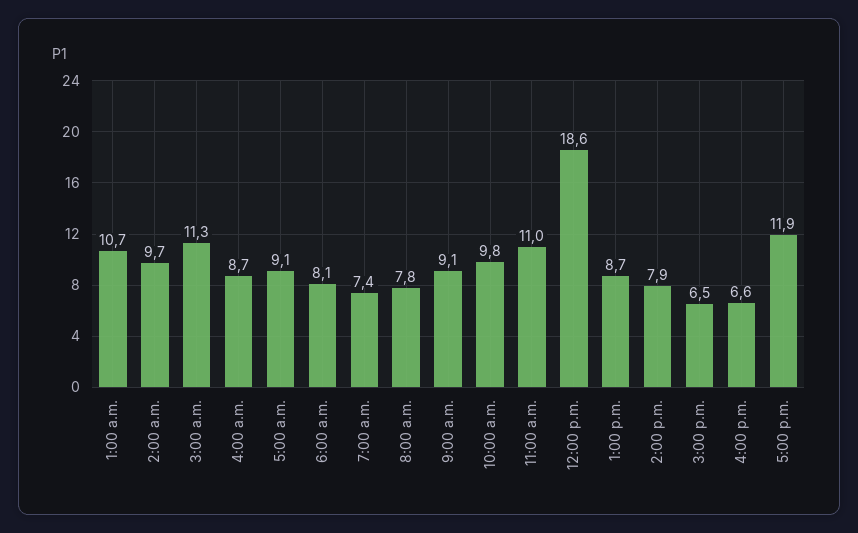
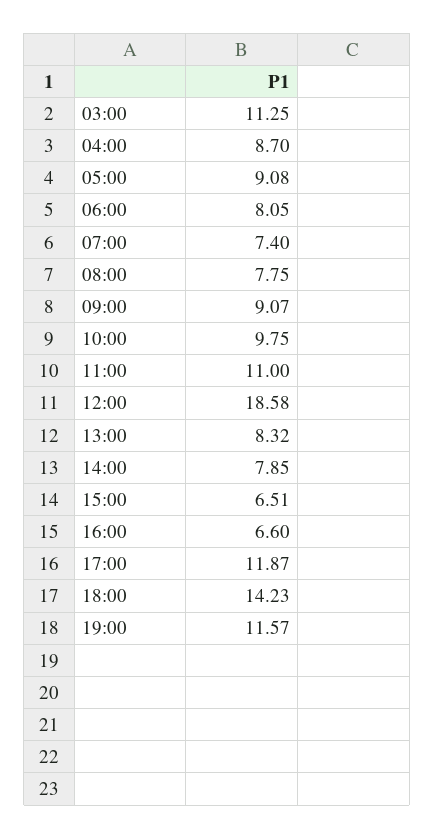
1:00 a.m.: 10.7 -> none
2:00 a.m.: 9.7 -> none
1:00 p.m.: 8.7 -> 8.32
18:00: none -> 14.23
19:00: none -> 11.57

